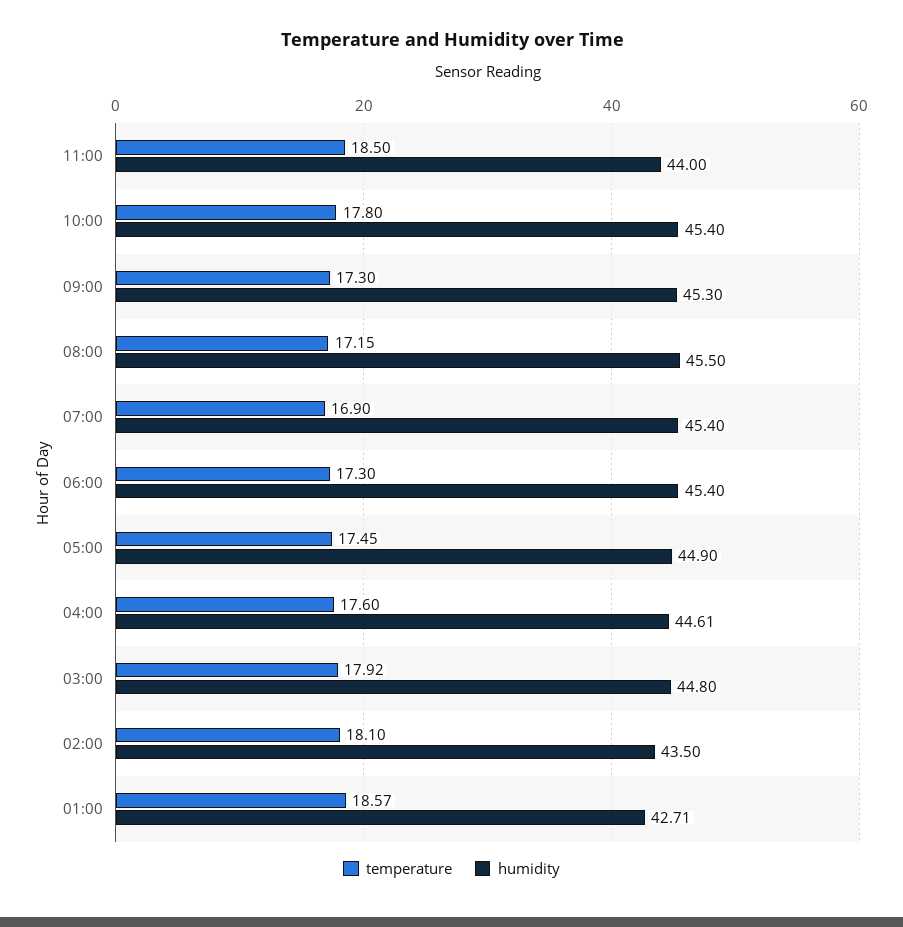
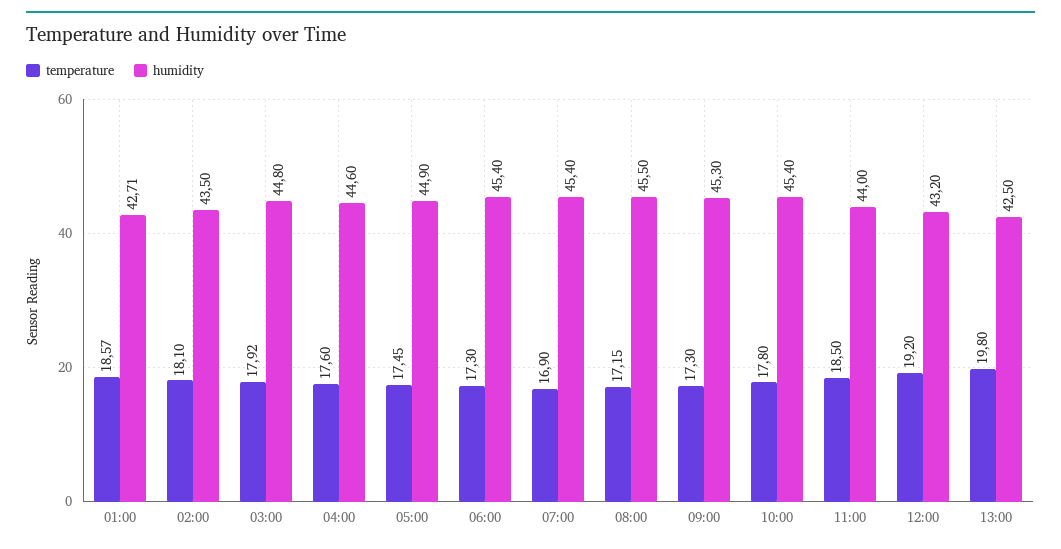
humidity, 04:00: 44.61 -> 44.6
temperature, 12:00: none -> 19.2
humidity, 12:00: none -> 43.2
temperature, 13:00: none -> 19.8
humidity, 13:00: none -> 42.5

